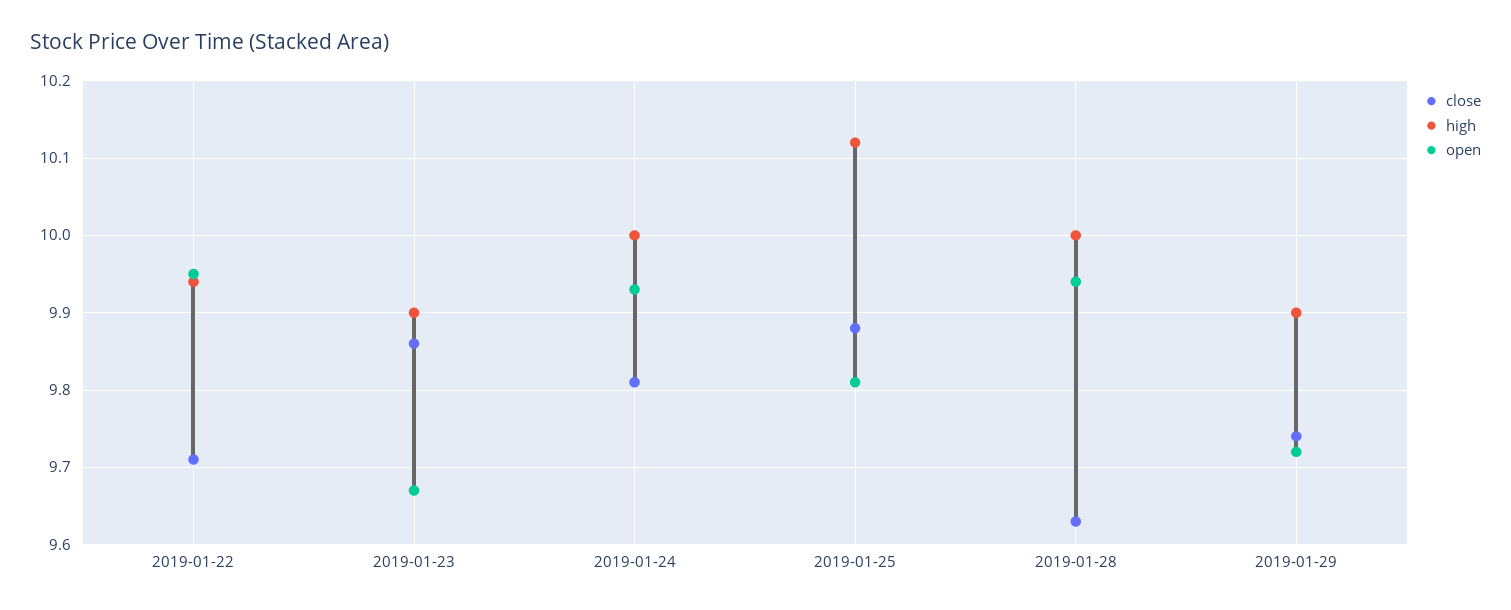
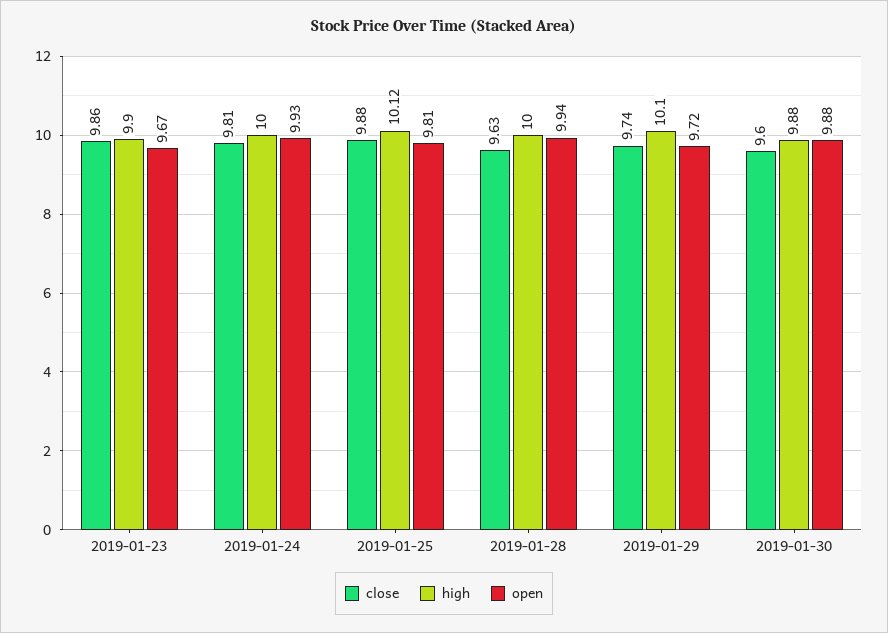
close, 2019-01-22: 9.71 -> none
high, 2019-01-22: 9.94 -> none
open, 2019-01-22: 9.95 -> none
high, 2019-01-29: 9.9 -> 10.1
close, 2019-01-30: none -> 9.6
high, 2019-01-30: none -> 9.88
open, 2019-01-30: none -> 9.88

